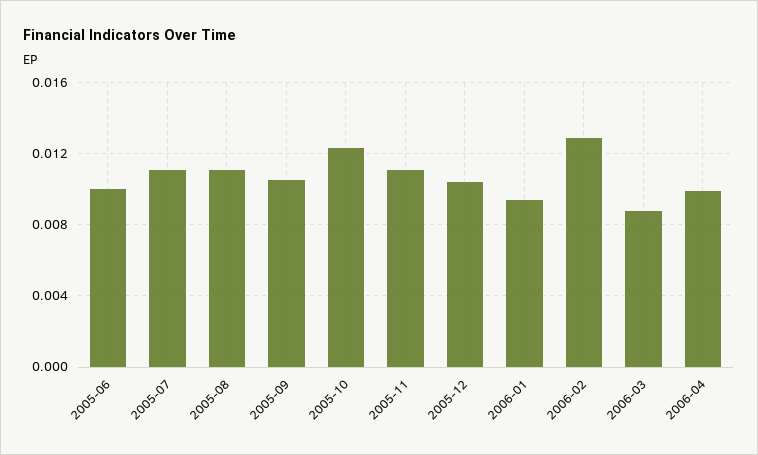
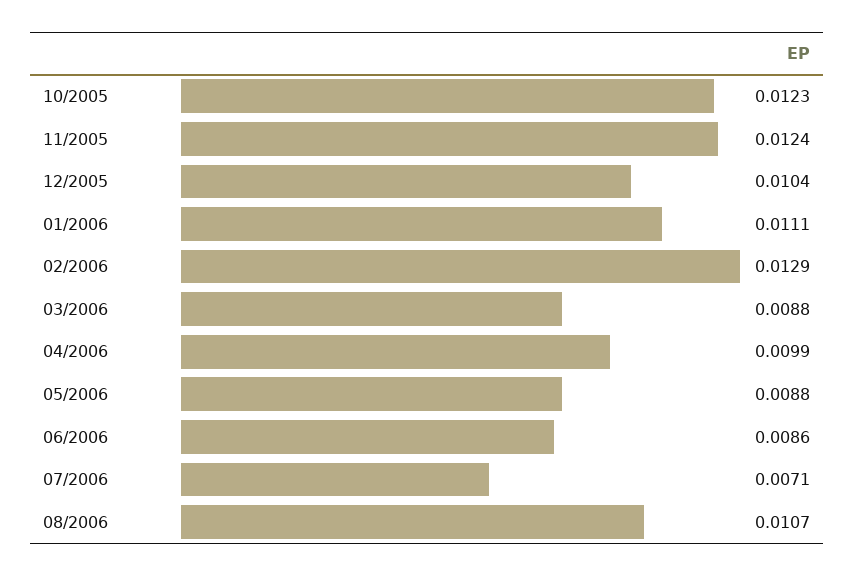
2005-06: 0.01 -> none
2005-07: 0.011 -> none
2005-08: 0.011 -> none
2005-09: 0.0105 -> none
2005-11: 0.011 -> 0.0124
2006-01: 0.0095 -> 0.0111
05/2006: none -> 0.0088
06/2006: none -> 0.0086
07/2006: none -> 0.0071
08/2006: none -> 0.0107

